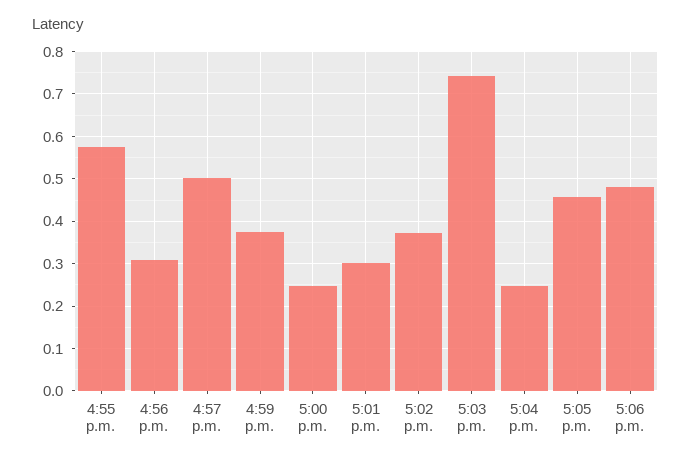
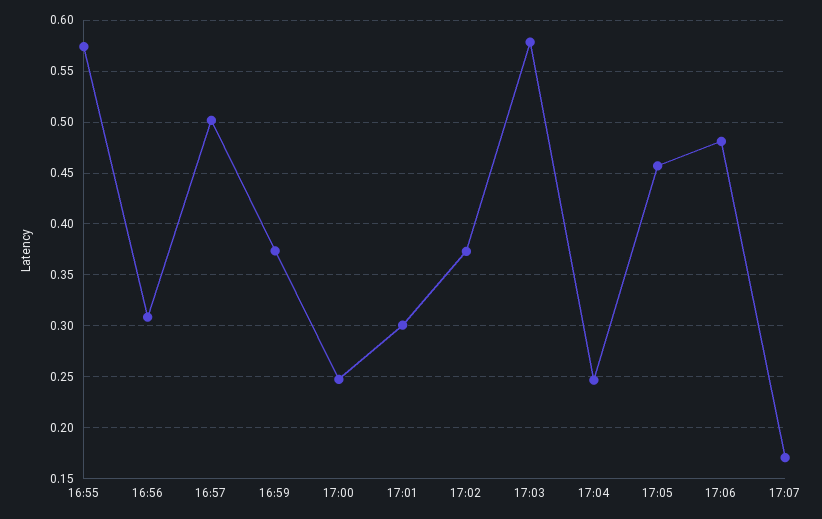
5:03 p.m.: 0.74 -> 0.58
17:07: none -> 0.17

